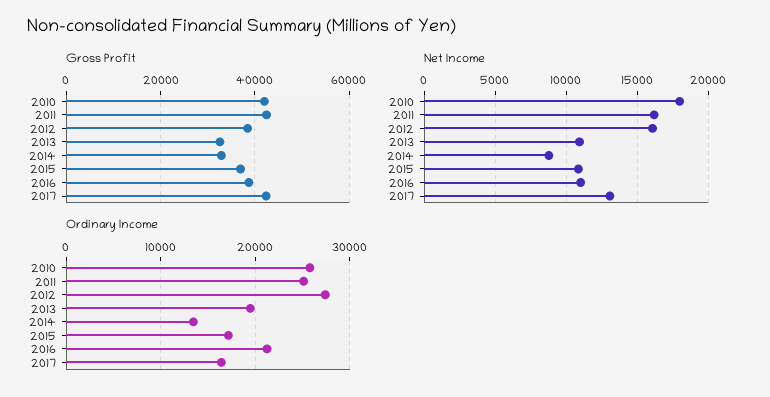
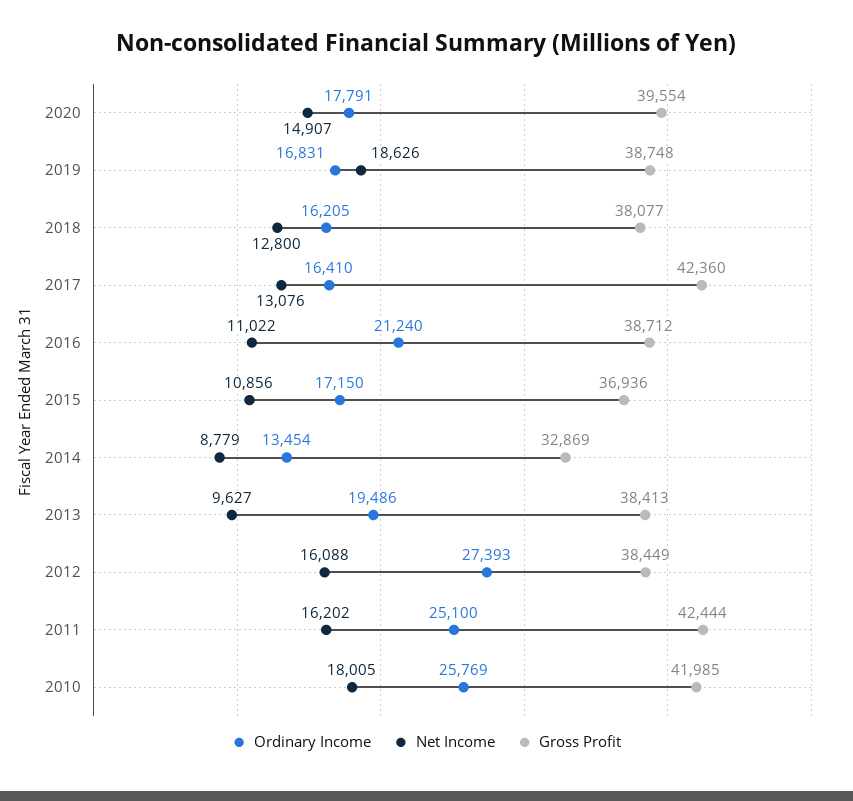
Gross Profit, 2013: 32000 -> 38413
Net Income, 2013: 11000 -> 9627
Ordinary Income, 2020: none -> 17791
Net Income, 2020: none -> 14907
Gross Profit, 2020: none -> 39554
Ordinary Income, 2019: none -> 16831
Net Income, 2019: none -> 18626
Gross Profit, 2019: none -> 38748
Ordinary Income, 2018: none -> 16205
Net Income, 2018: none -> 12800
Gross Profit, 2018: none -> 38077

